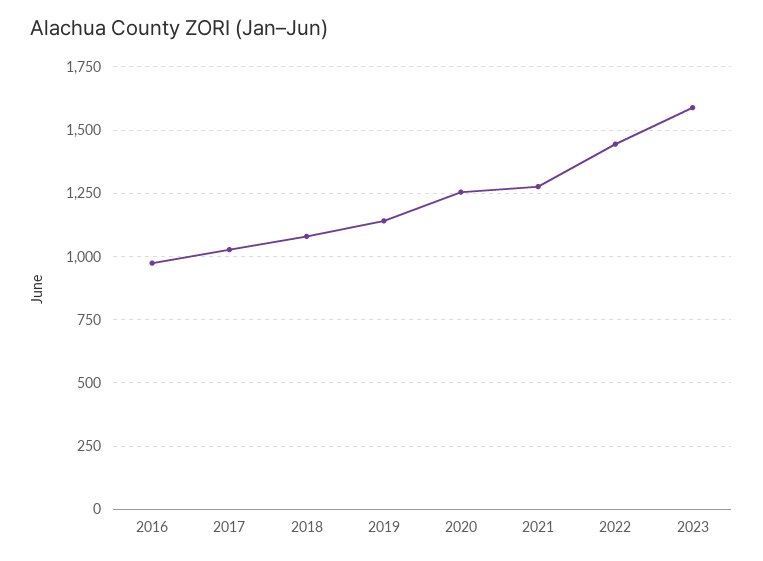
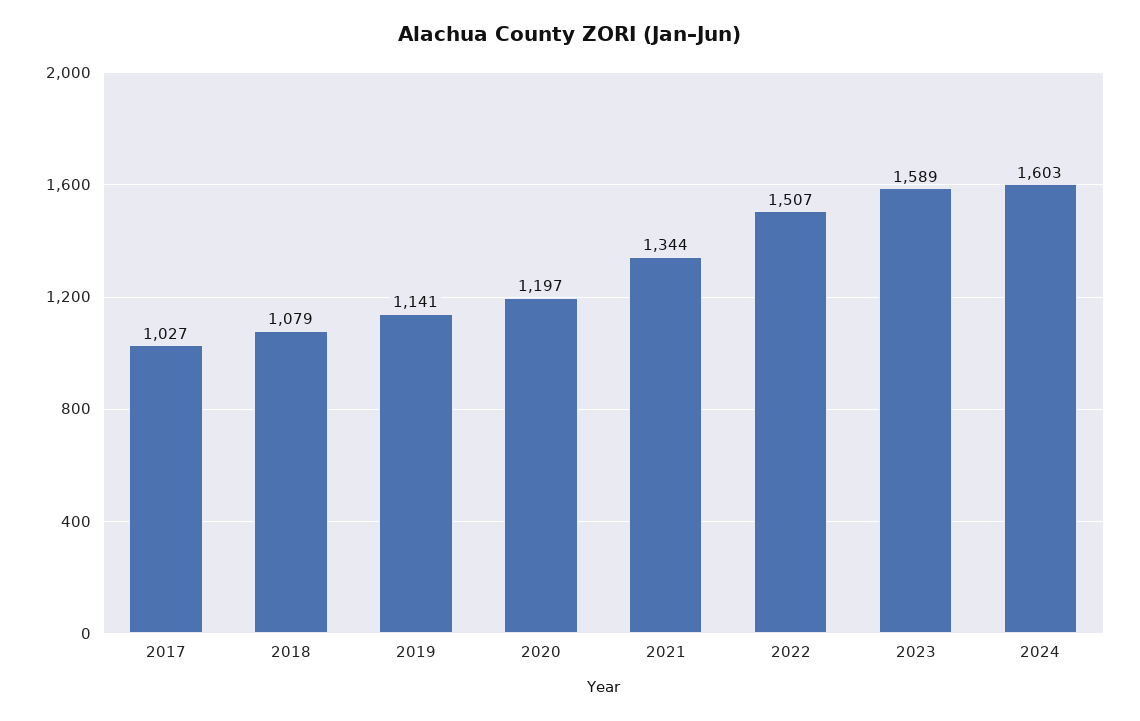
2016: 975 -> none
2020: 1250 -> 1197
2021: 1275 -> 1344
2022: 1450 -> 1507
2024: none -> 1603

